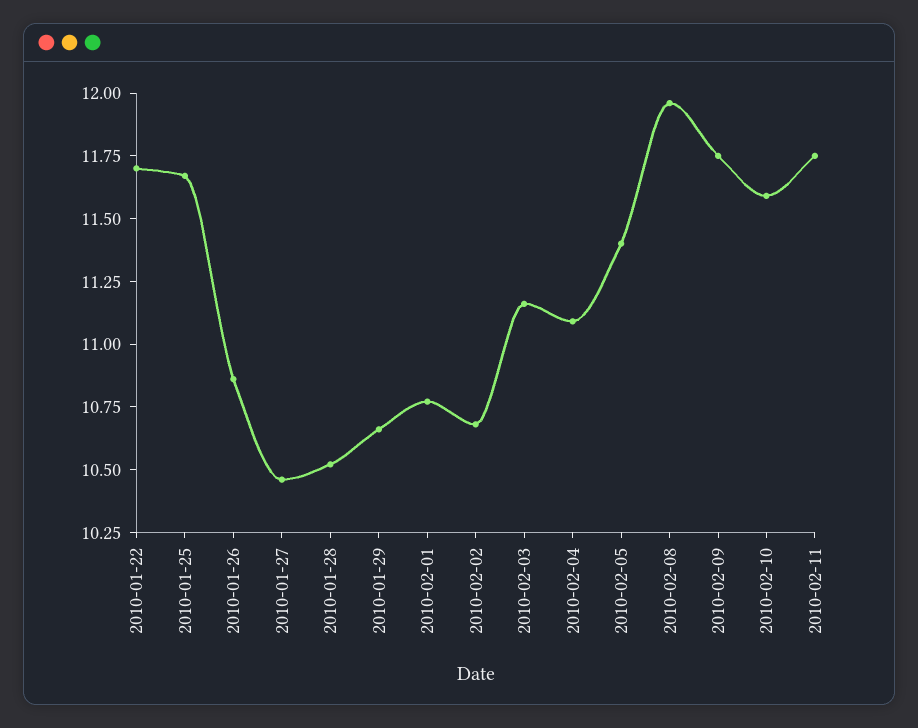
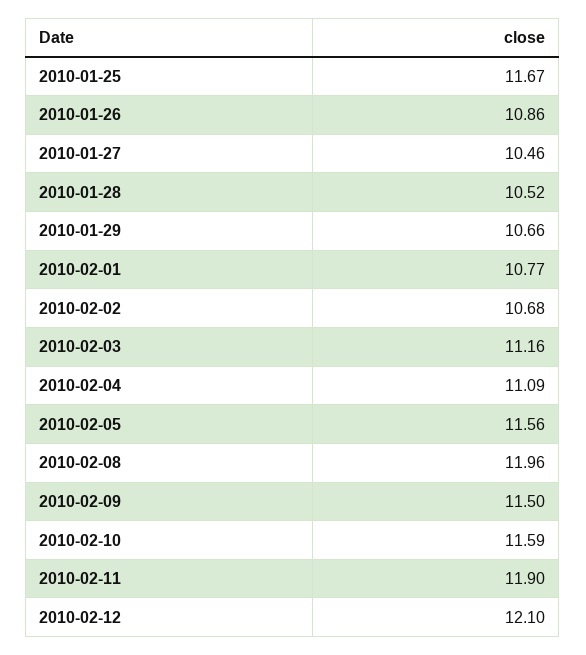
2010-01-22: 11.7 -> none
2010-02-05: 11.4 -> 11.56
2010-02-09: 11.75 -> 11.5
2010-02-11: 11.75 -> 11.9
2010-02-12: none -> 12.1

